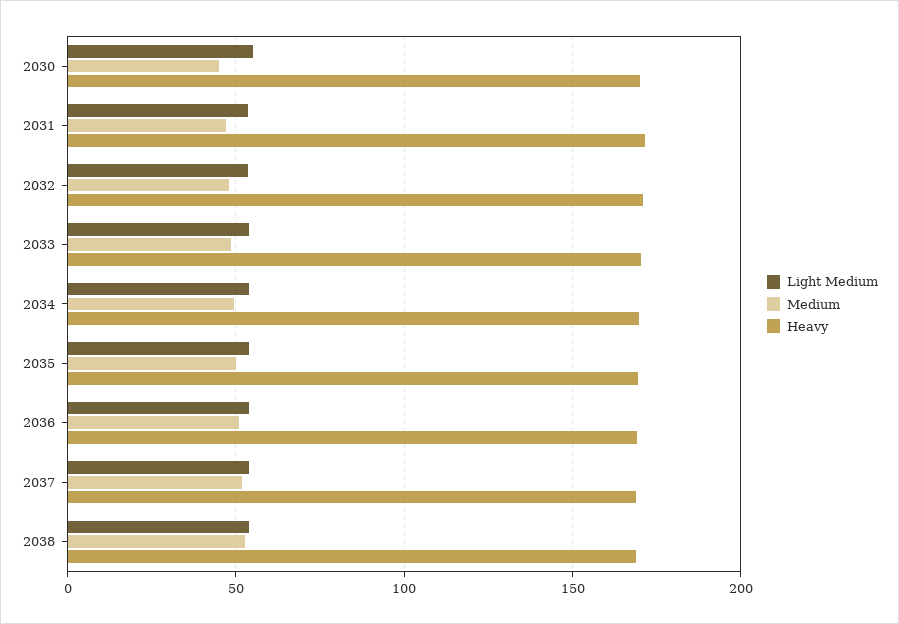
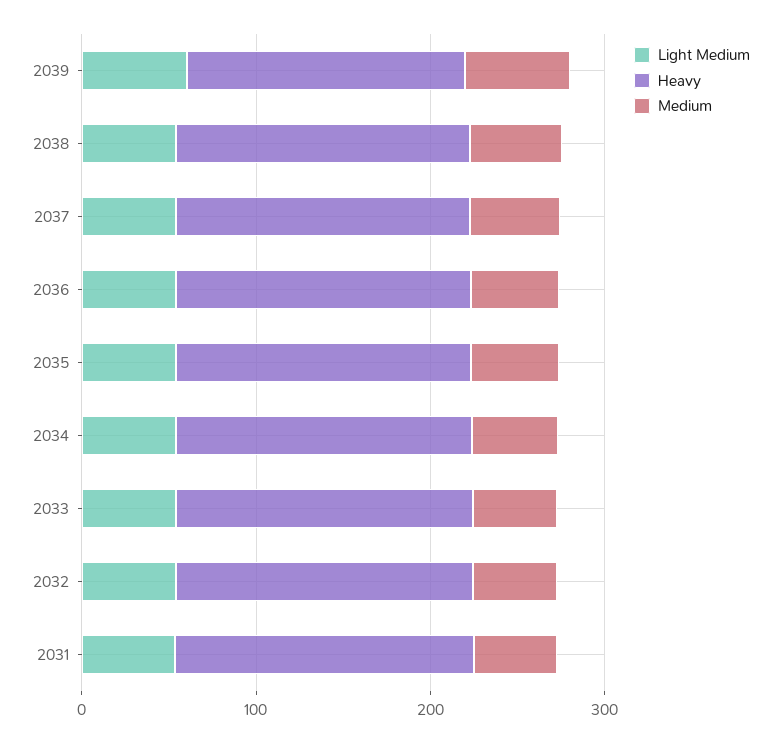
Light Medium, 2030: 55 -> none
Medium, 2030: 45 -> none
Heavy, 2030: 170 -> none
Light Medium, 2039: none -> 60
Heavy, 2039: none -> 160
Medium, 2039: none -> 60

